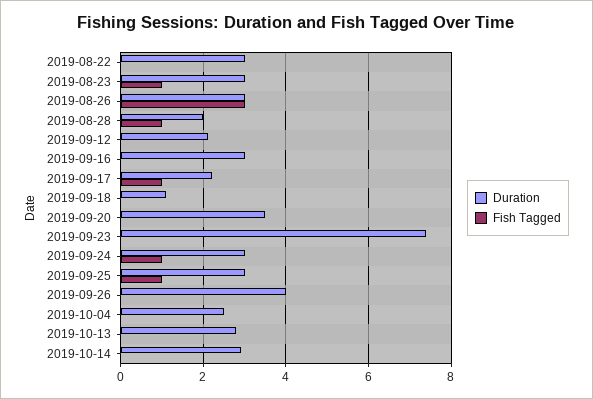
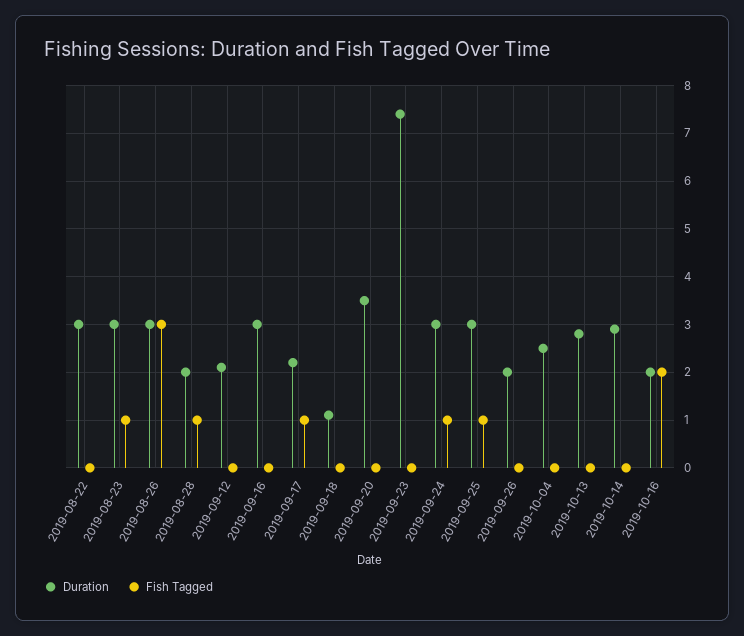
Duration, 2019-09-26: 4 -> 2
Duration, 2019-10-16: none -> 2
Fish Tagged, 2019-10-16: none -> 2

